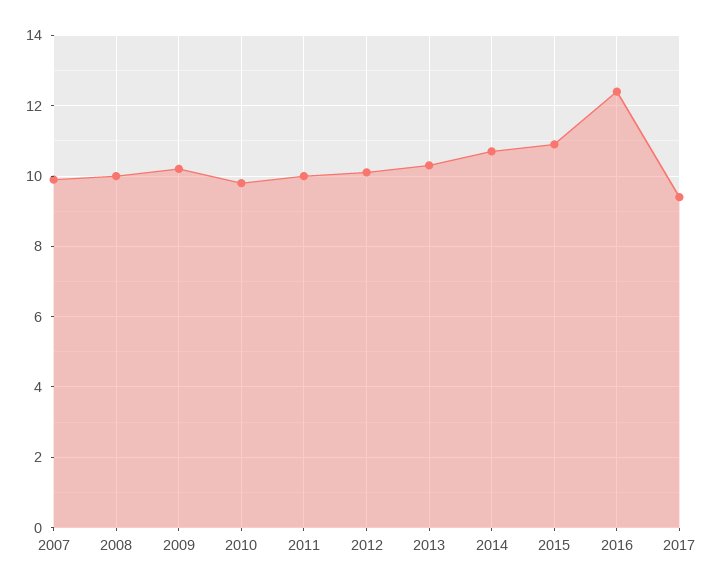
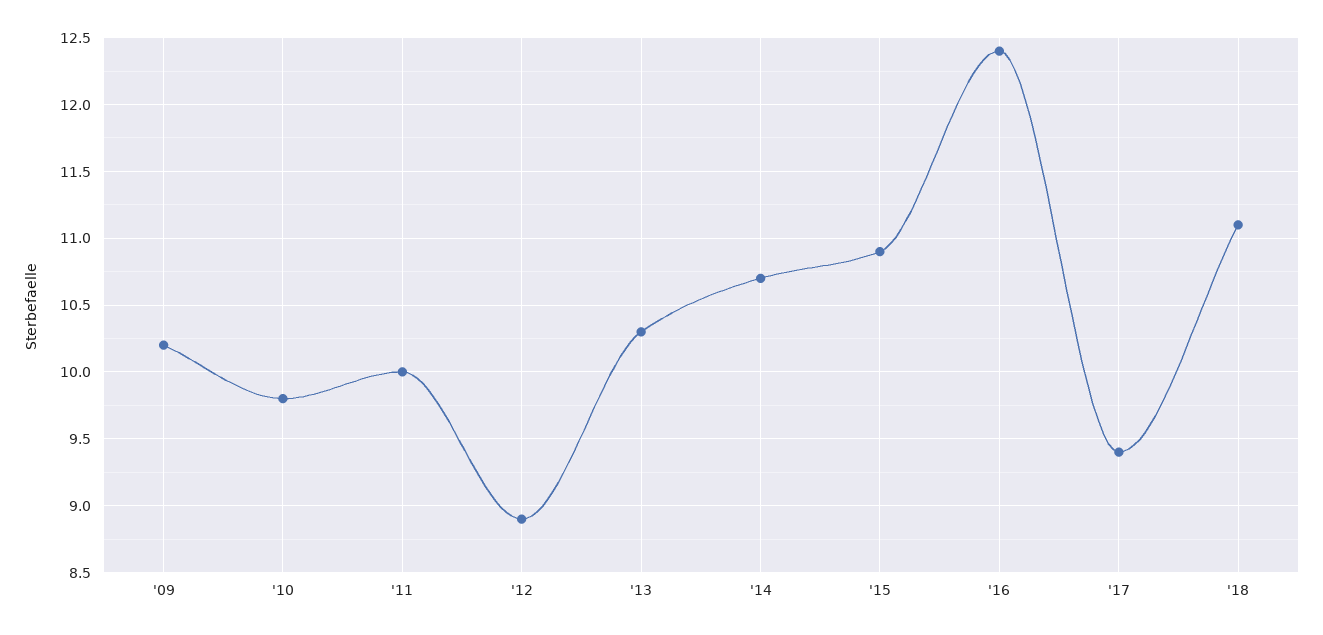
2007: 10 -> none
2008: 10 -> none
2012: 10 -> 8.9
'18: none -> 11.1

